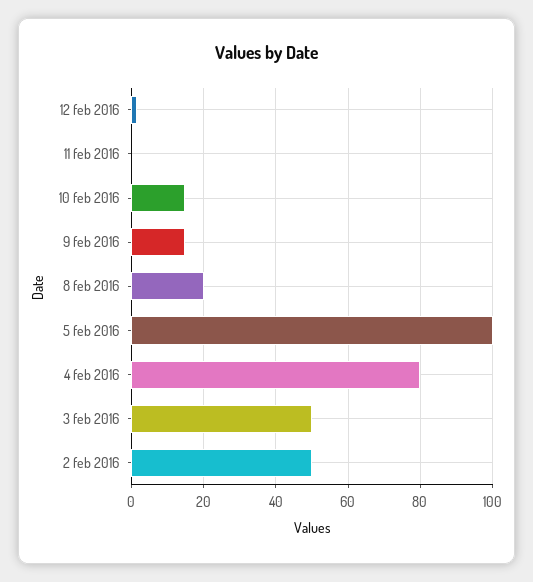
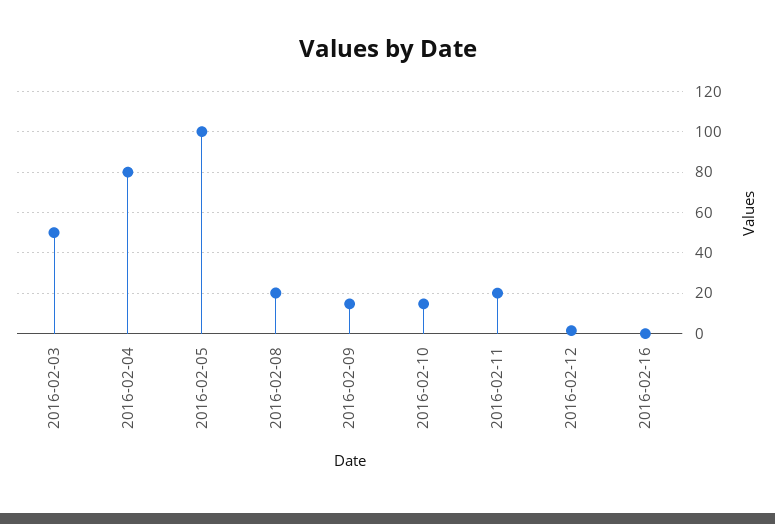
11 feb 2016: 0 -> 20
2 feb 2016: 50 -> none
2016-02-16: none -> 0

